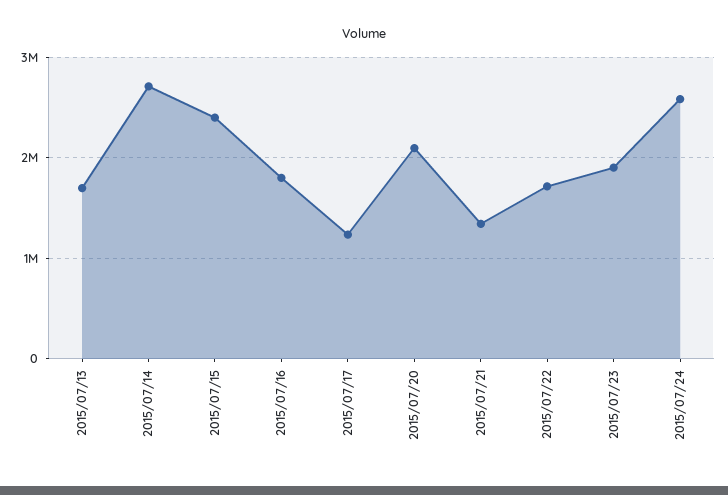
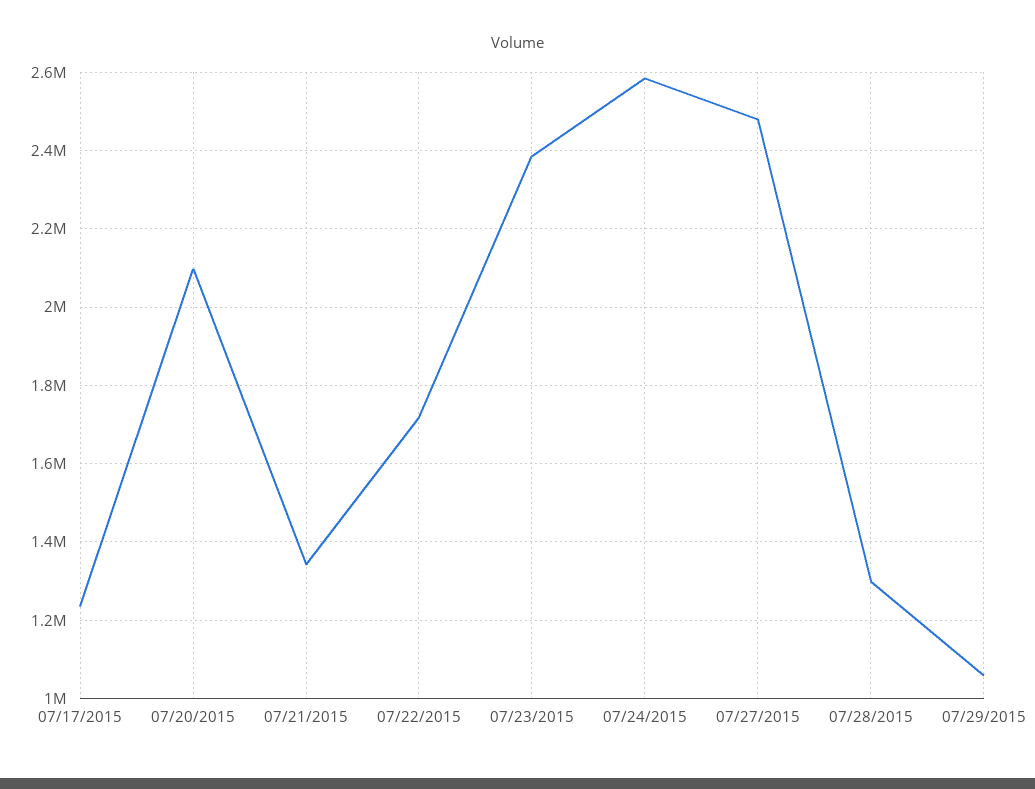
2015/07/13: 1700000 -> none
2015/07/14: 2700000 -> none
2015/07/15: 2400000 -> none
2015/07/16: 1800000 -> none
2015/07/23: 1900000 -> 2380000
07/27/2015: none -> 2480000
07/28/2015: none -> 1300000
07/29/2015: none -> 1060000

